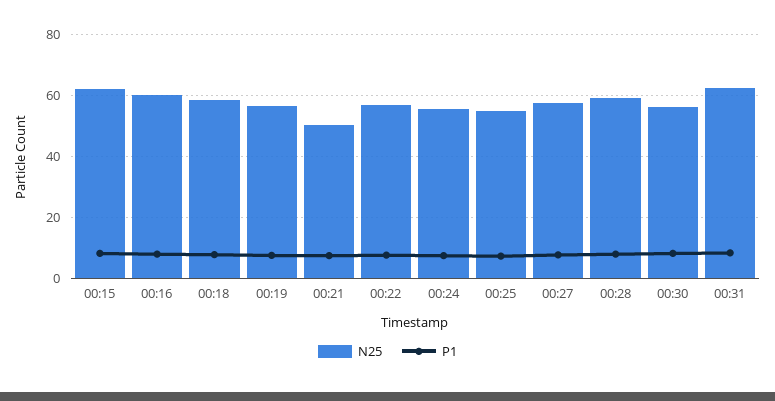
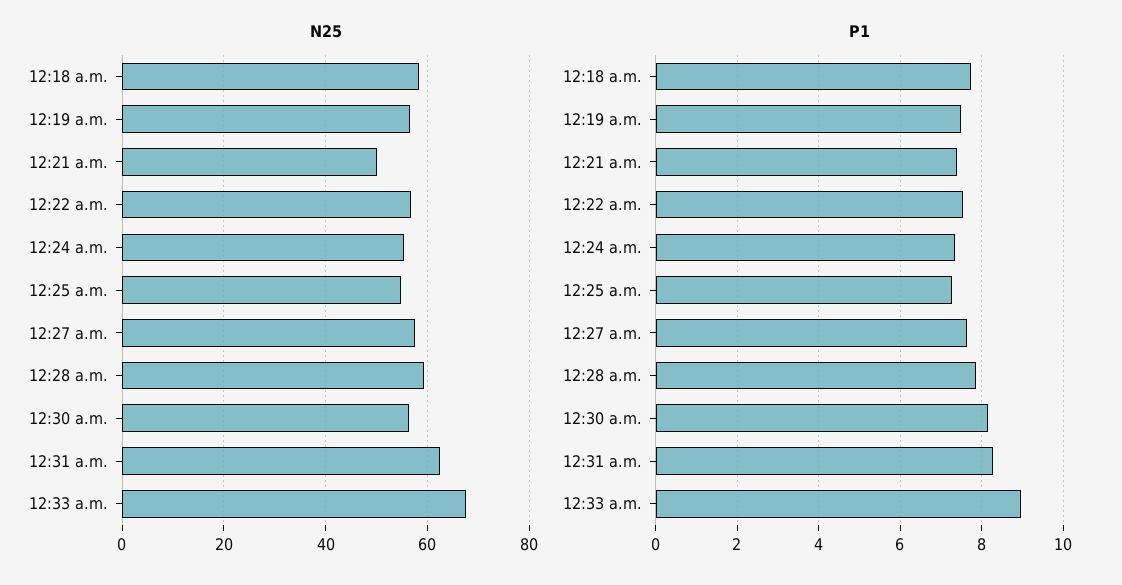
N25, 00:15: 62 -> none
P1, 00:15: 8 -> none
N25, 00:16: 60 -> none
P1, 00:16: 8 -> none
N25, 12:33 a.m.: none -> 68
P1, 12:33 a.m.: none -> 9

